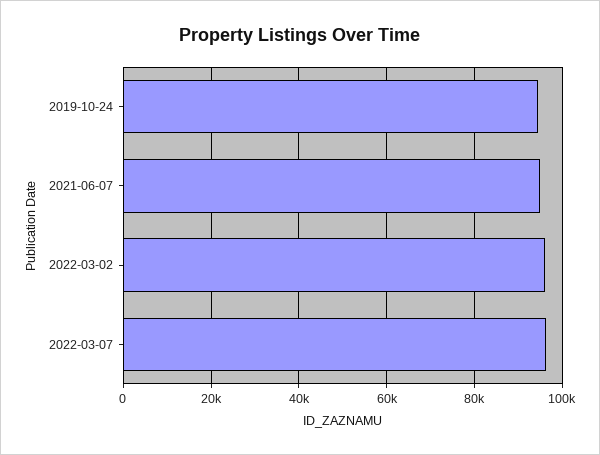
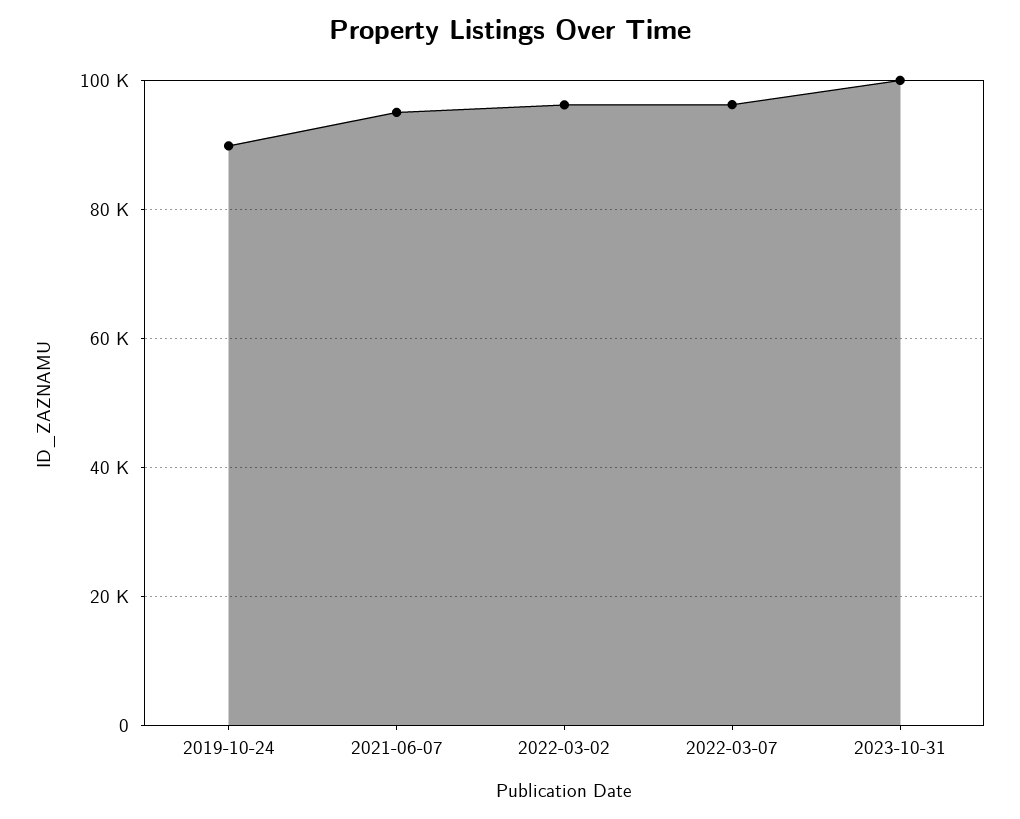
2019-10-24: 94000 -> 90000
2023-10-31: none -> 100000

